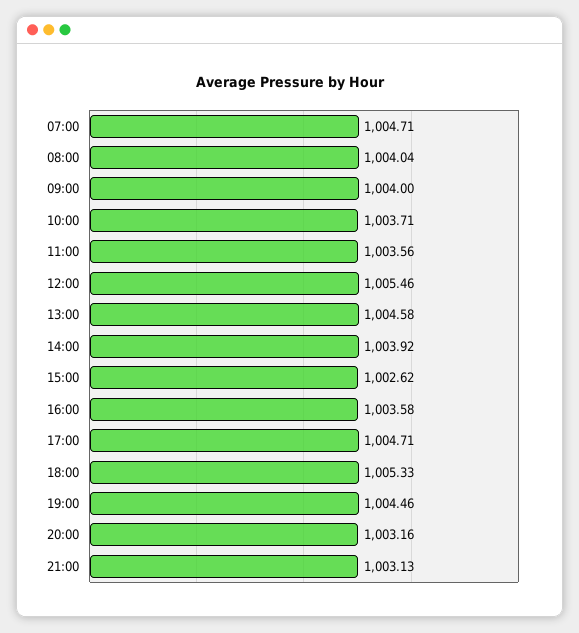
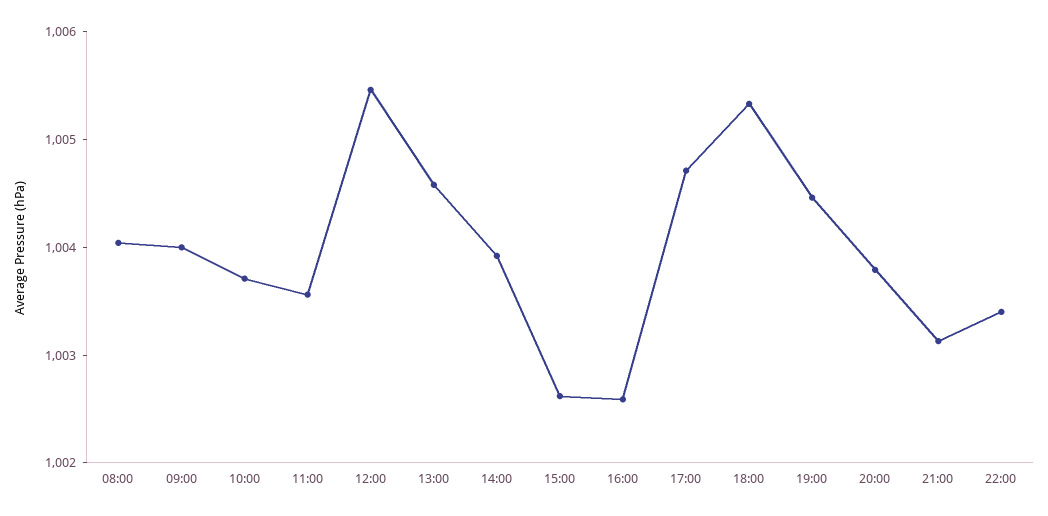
07:00: 1004.71 -> none
16:00: 1003.58 -> 1002.6
20:00: 1003.16 -> 1003.8
22:00: none -> 1003.4

